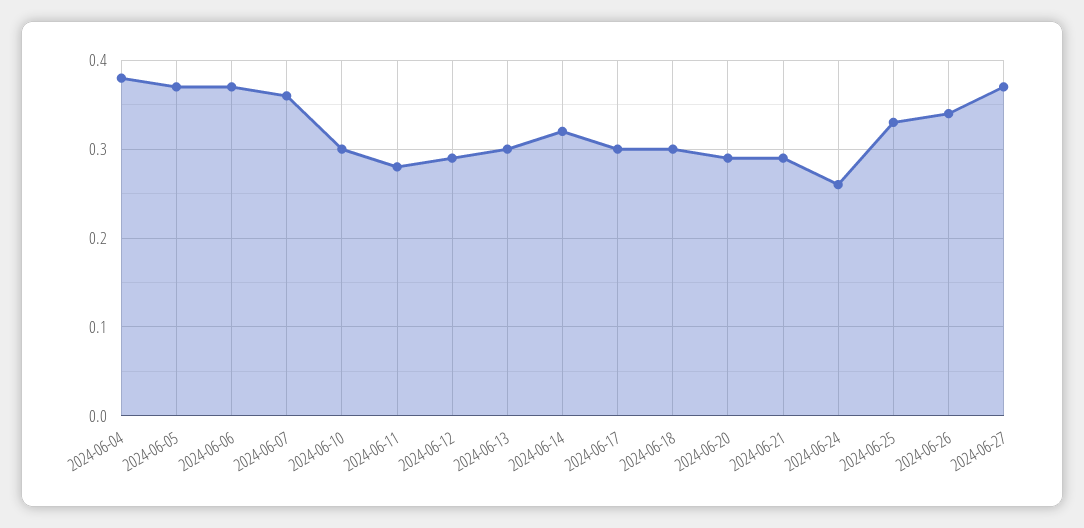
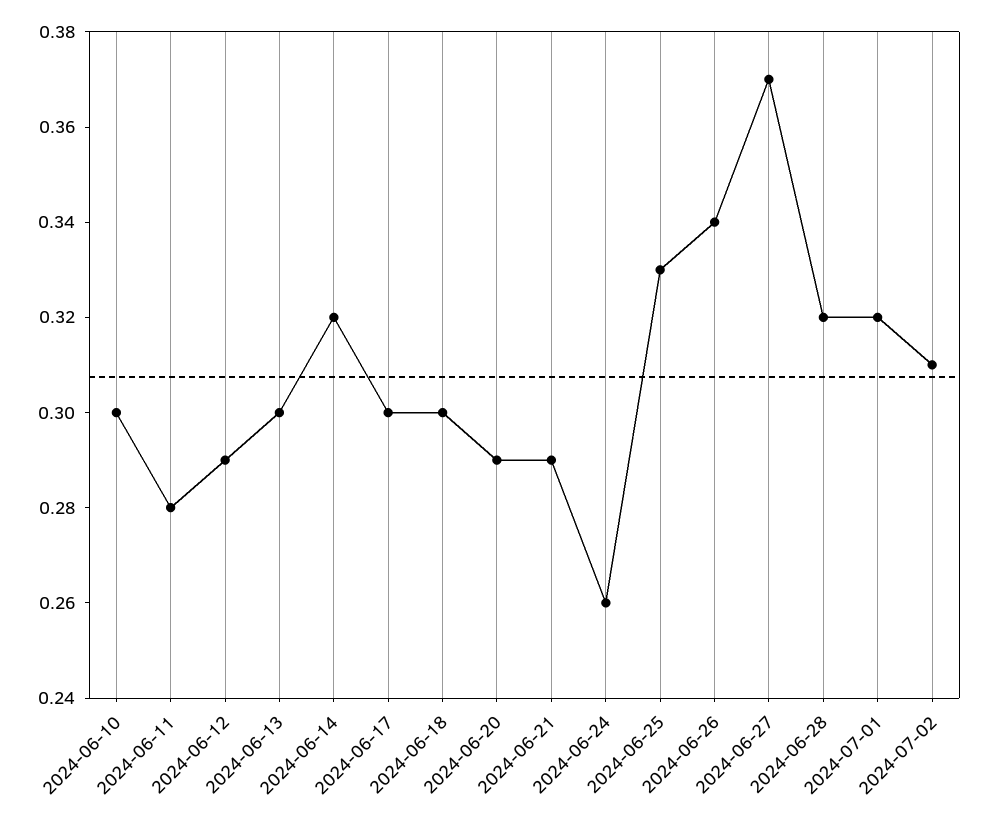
2024-06-04: 0.38 -> none
2024-06-05: 0.37 -> none
2024-06-06: 0.37 -> none
2024-06-07: 0.36 -> none
2024-06-28: none -> 0.32
2024-07-01: none -> 0.32
2024-07-02: none -> 0.31

